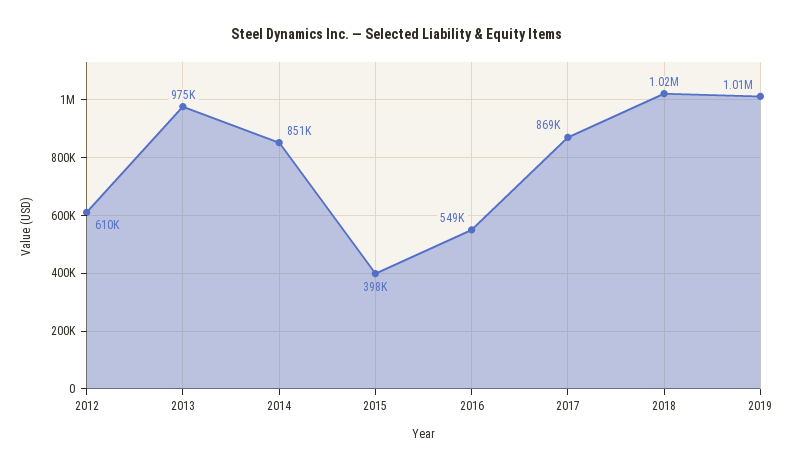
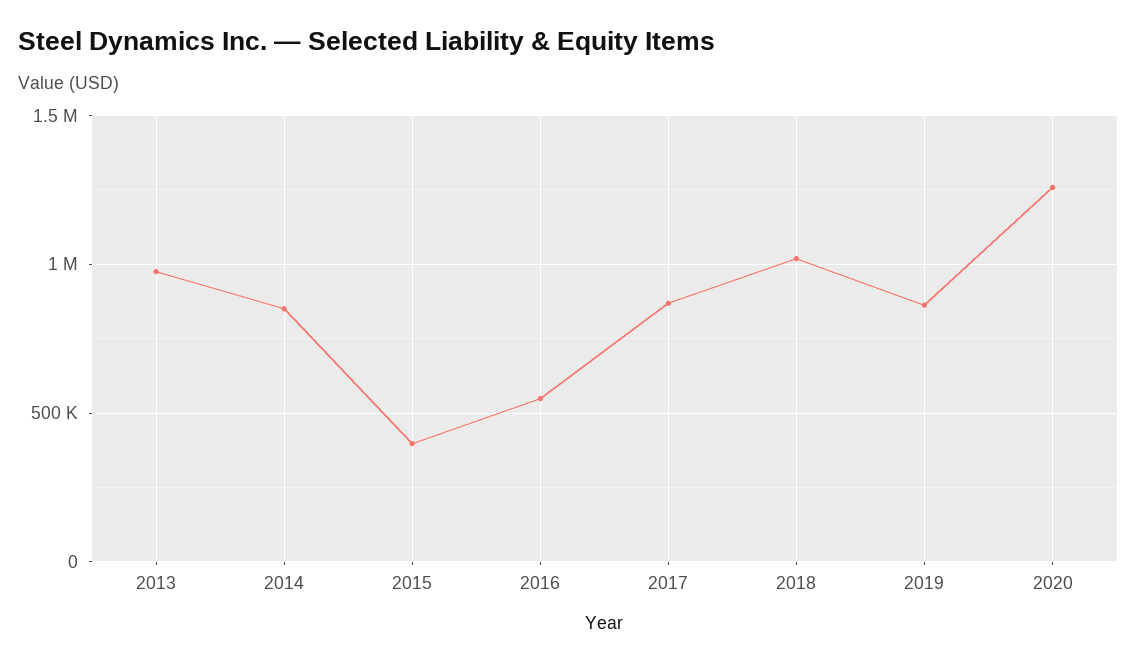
2012: 610000 -> none
2019: 1010000 -> 850000
2020: none -> 1250000

